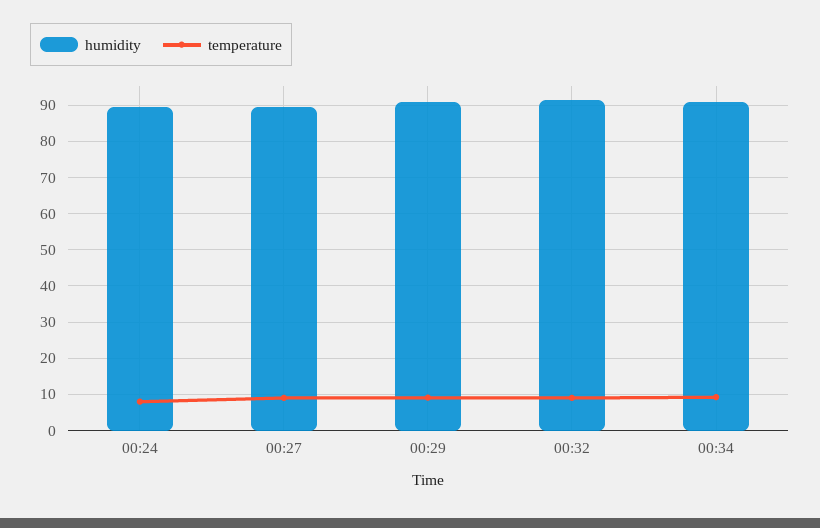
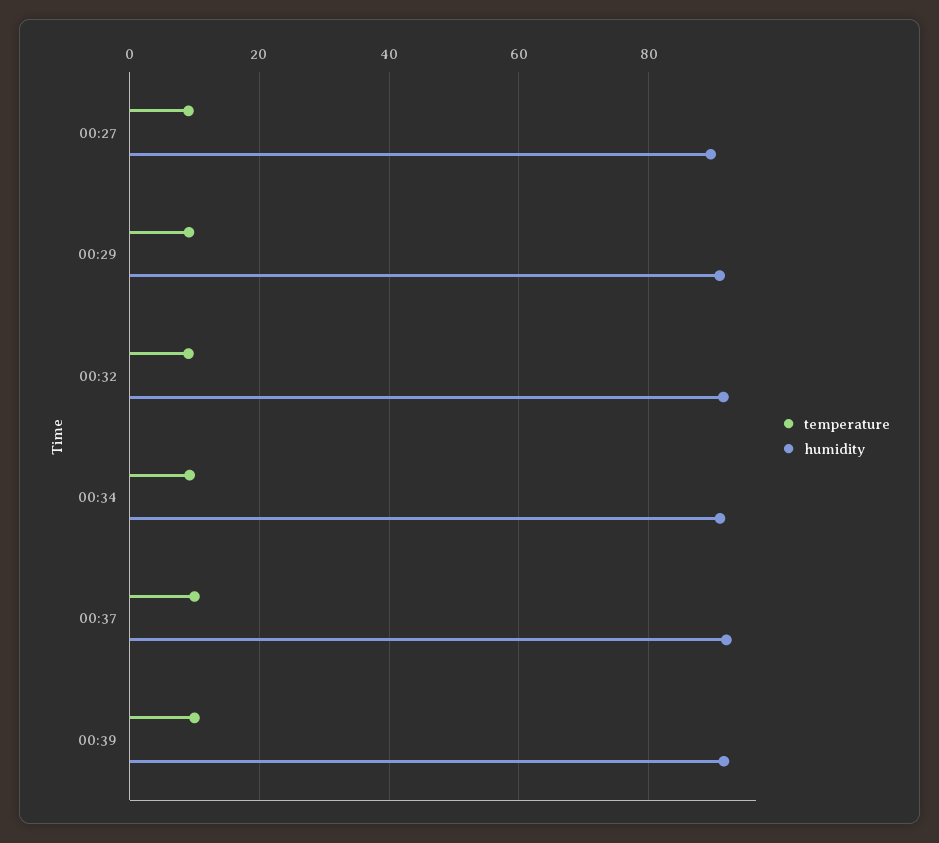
humidity, 00:24: 90 -> none
temperature, 00:24: 8 -> none
temperature, 00:37: none -> 10
humidity, 00:37: none -> 92
temperature, 00:39: none -> 10
humidity, 00:39: none -> 92

